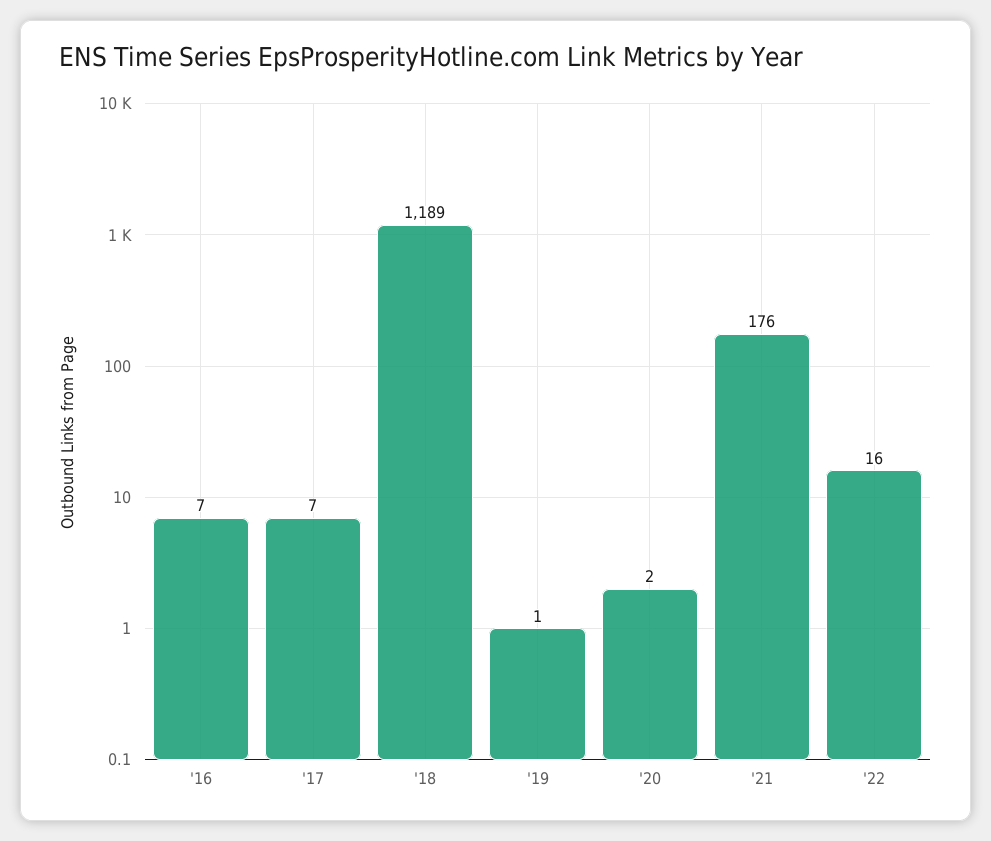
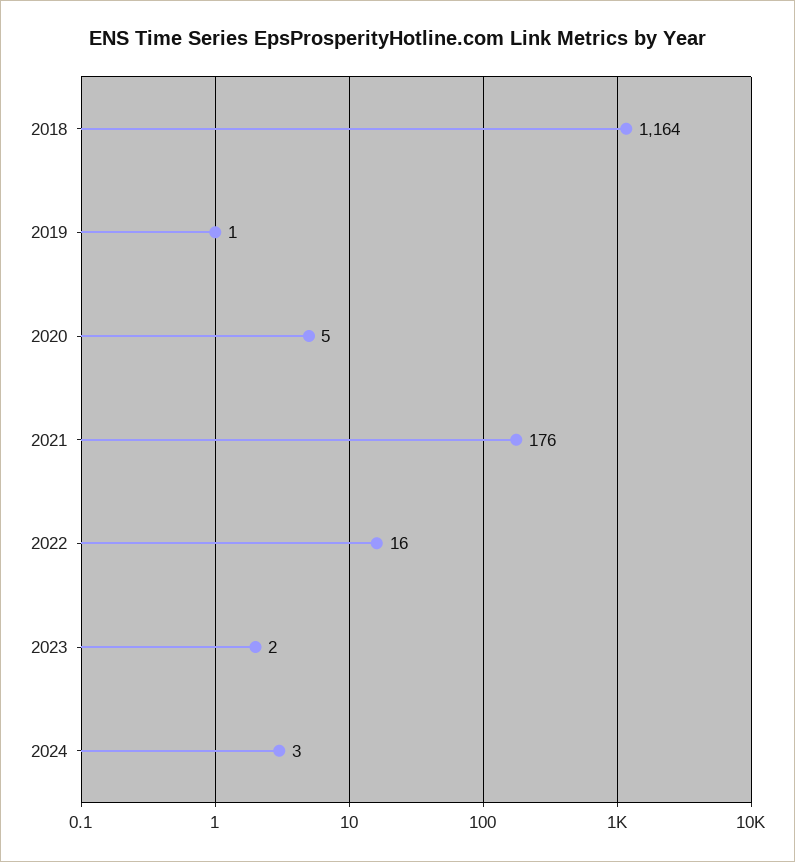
'16: 7 -> none
'17: 7 -> none
'18: 1189 -> 1164
'20: 2 -> 5
2023: none -> 2
2024: none -> 3

